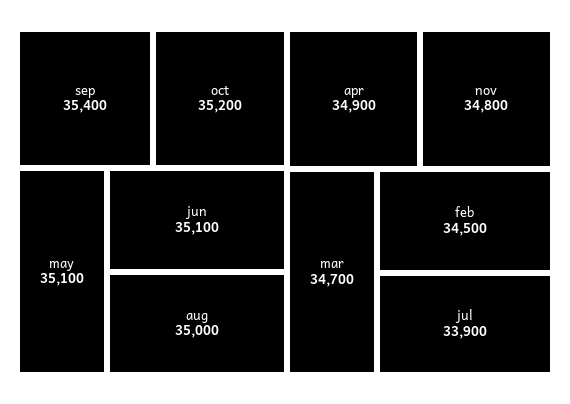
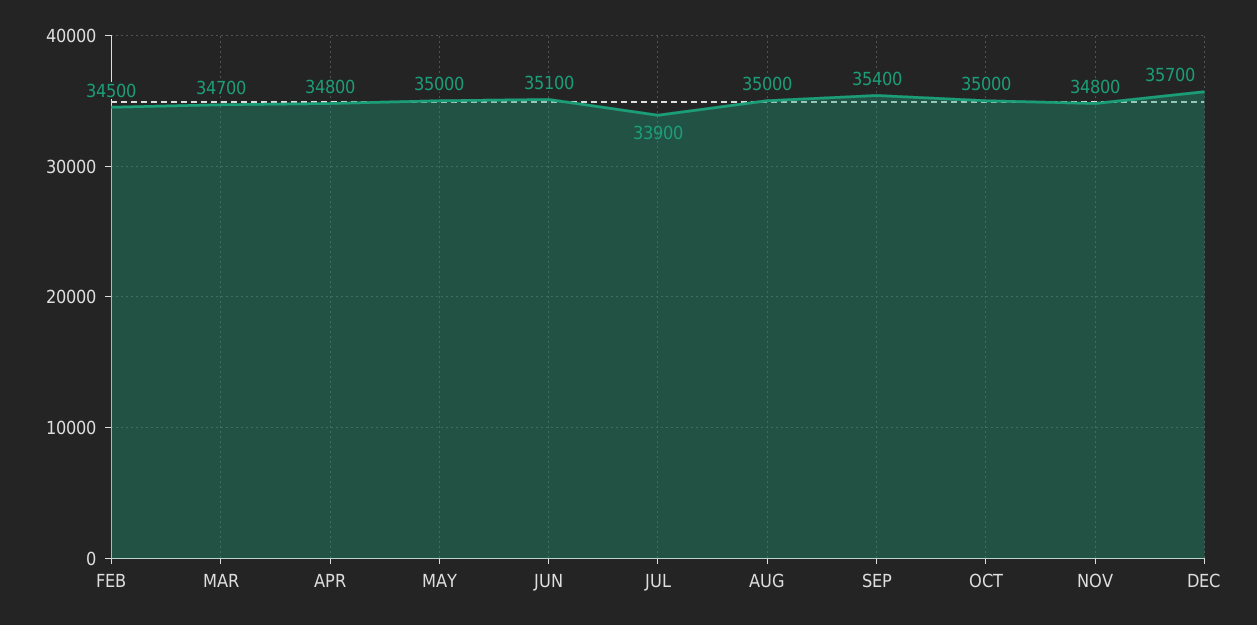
oct: 35200 -> 35000
may: 35100 -> 35000
apr: 34900 -> 34800
DEC: none -> 35700

